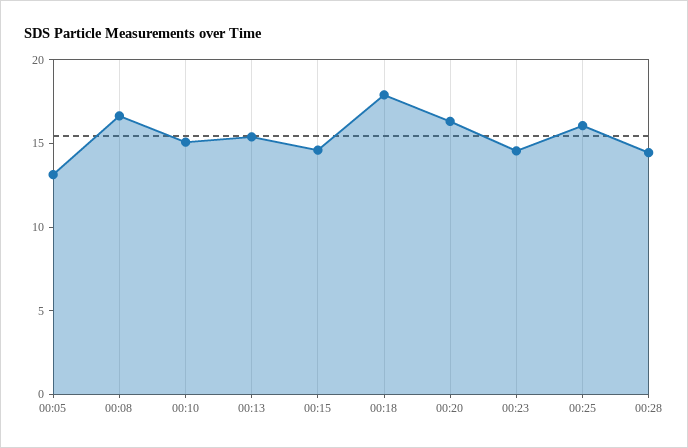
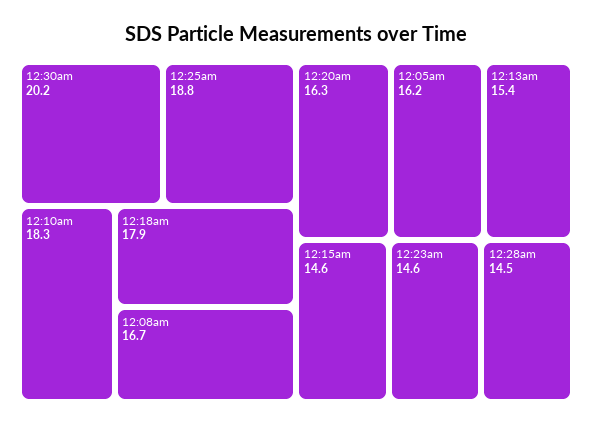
00:05: 13 -> 16.2
00:10: 15 -> 18.3
00:25: 16 -> 18.8
12:30am: none -> 20.2

